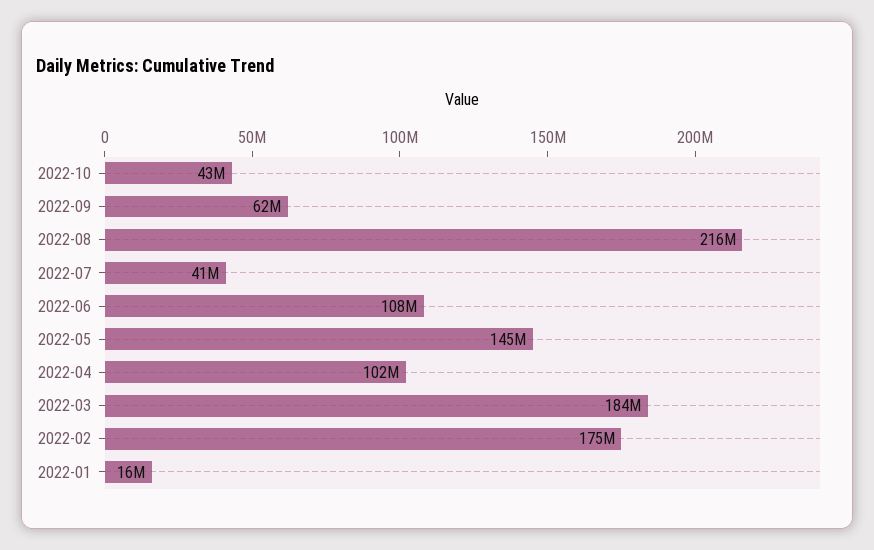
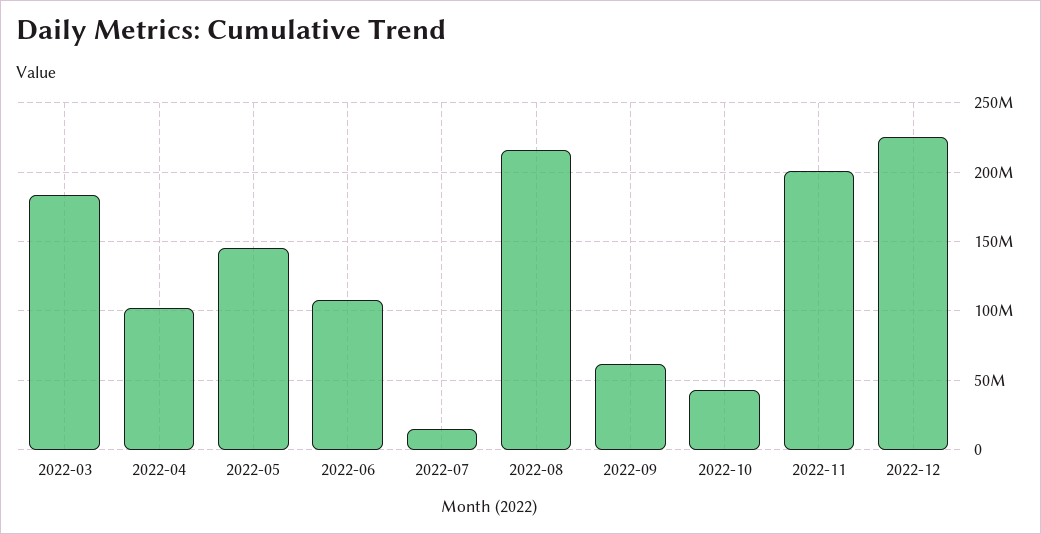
2022-07: 41000000 -> 15000000
2022-02: 175000000 -> none
2022-01: 16000000 -> none
2022-11: none -> 200000000
2022-12: none -> 225000000

